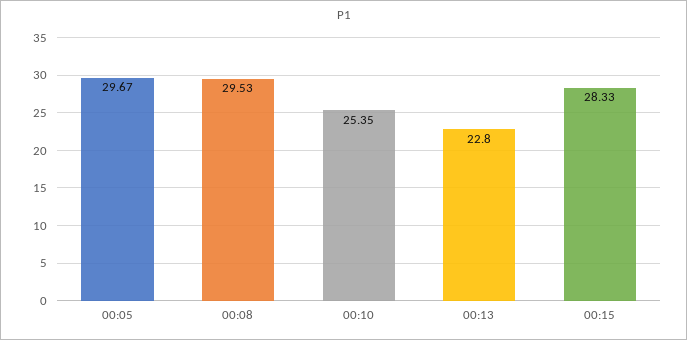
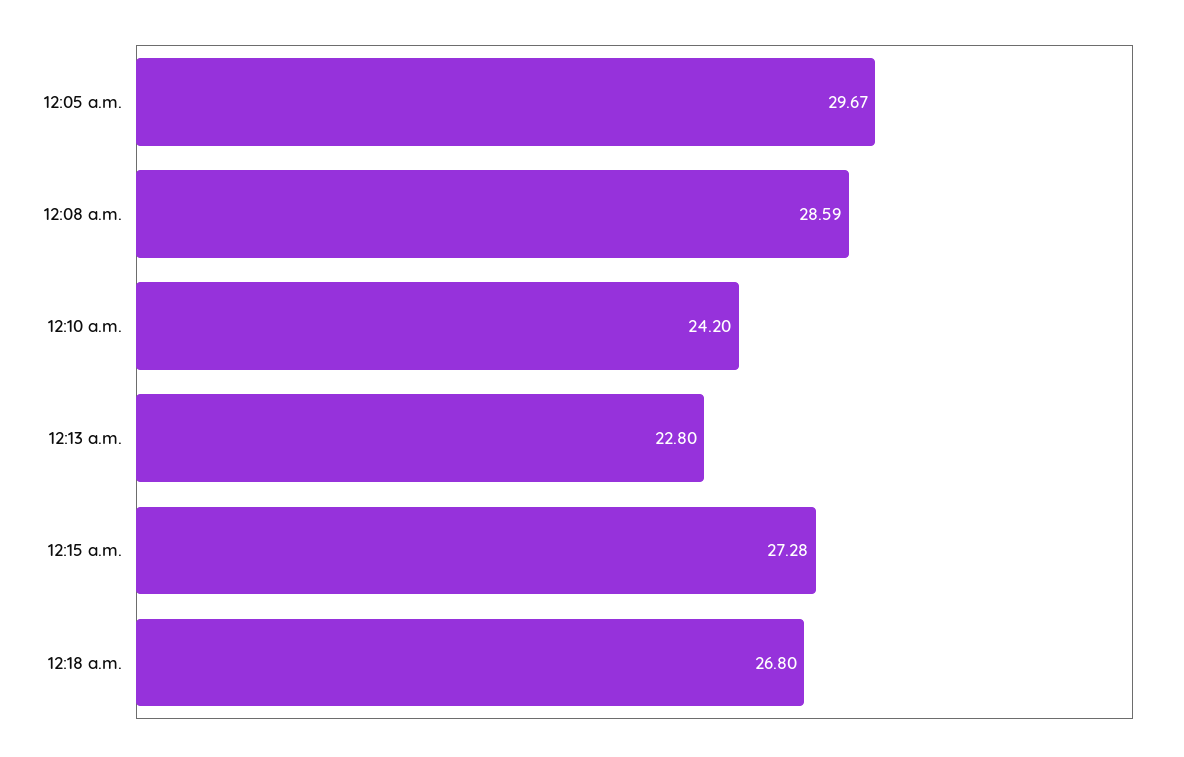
00:08: 29.53 -> 28.59
00:10: 25.35 -> 24.2
00:15: 28.33 -> 27.28
12:18 a.m.: none -> 26.8

